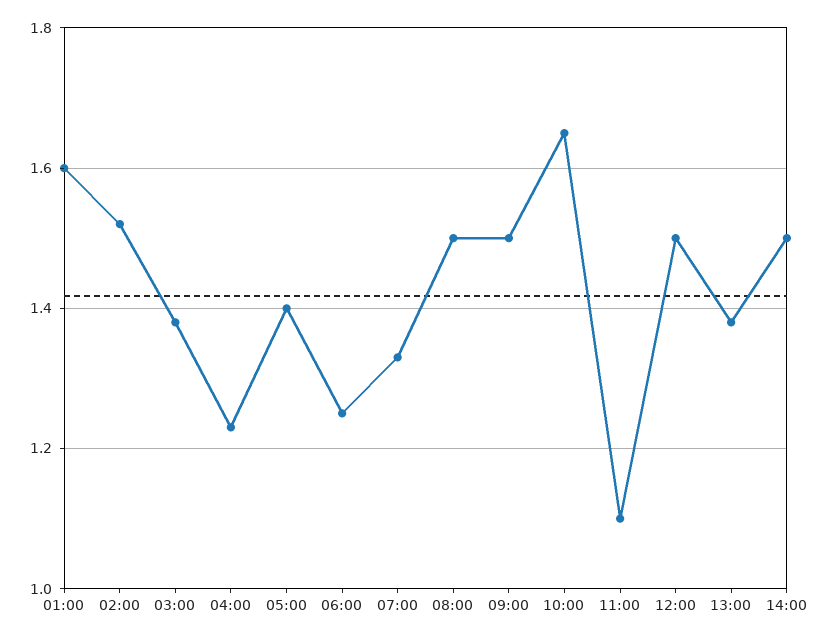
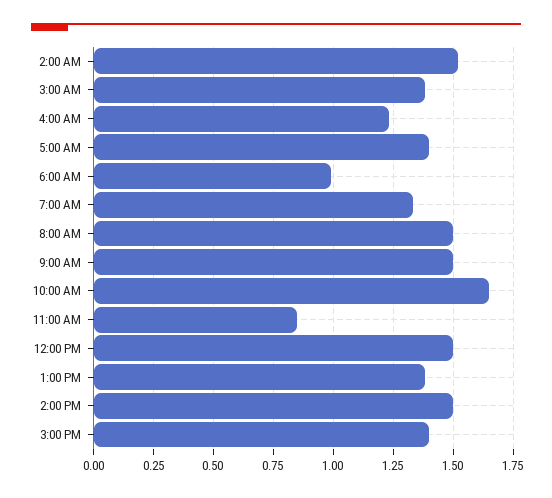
01:00: 1.6 -> none
06:00: 1.25 -> 1
11:00: 1.1 -> 0.85
3:00 PM: none -> 1.4

